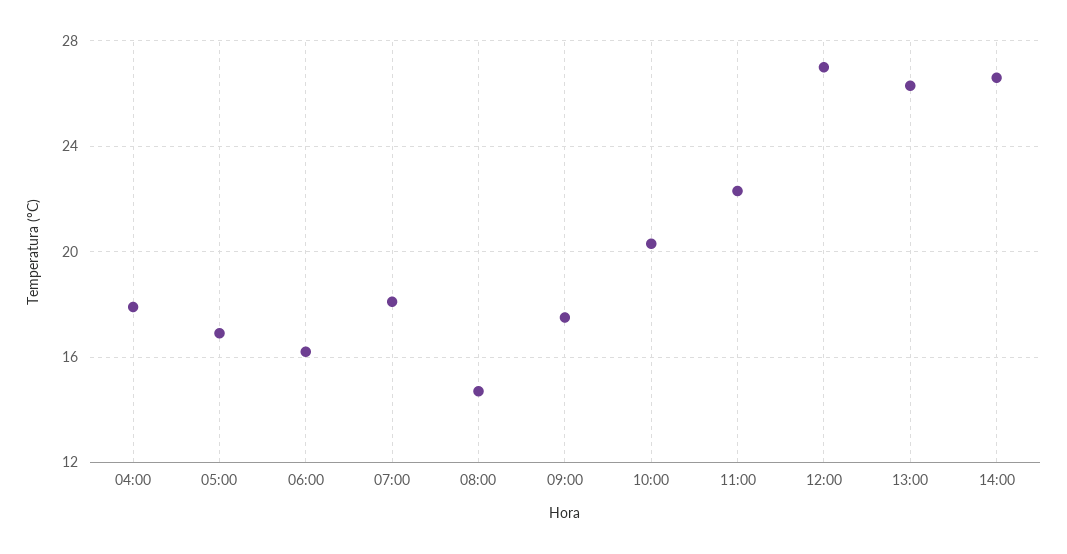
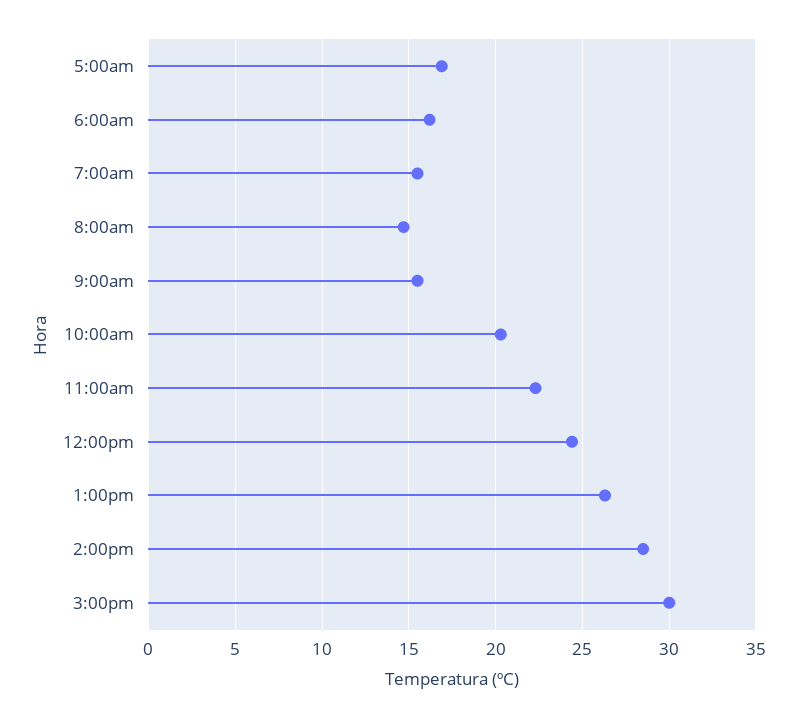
04:00: 18 -> none
07:00: 18 -> 15.5
09:00: 17.5 -> 15.5
12:00: 27 -> 24.5
14:00: 26.5 -> 28.5
3:00pm: none -> 30

